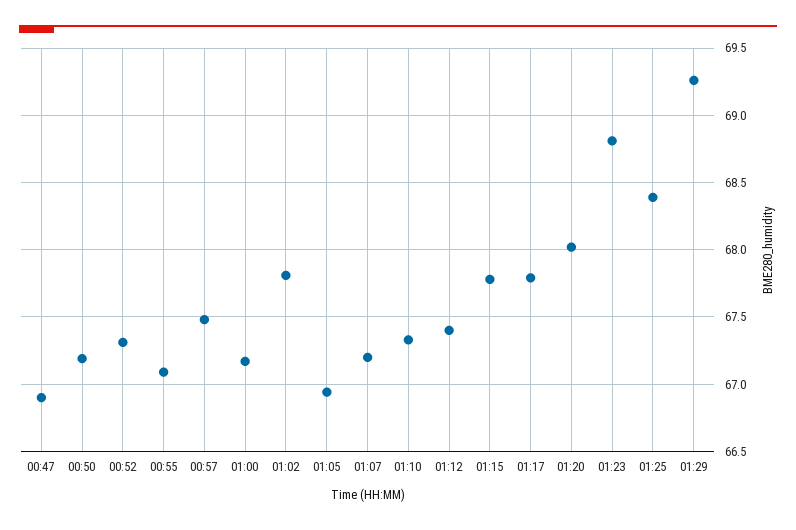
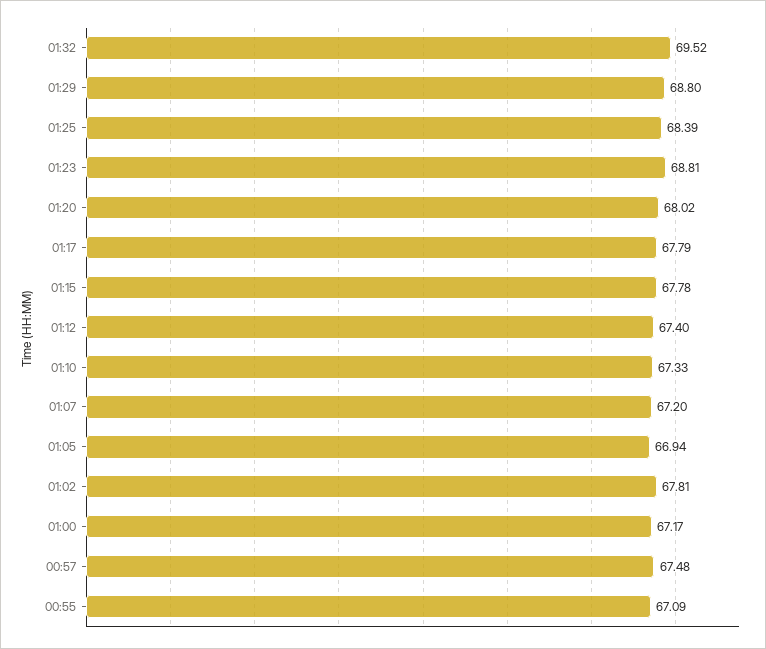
00:47: 66.9 -> none
00:50: 67.2 -> none
00:52: 67.3 -> none
01:29: 69.25 -> 68.8
01:32: none -> 69.52

